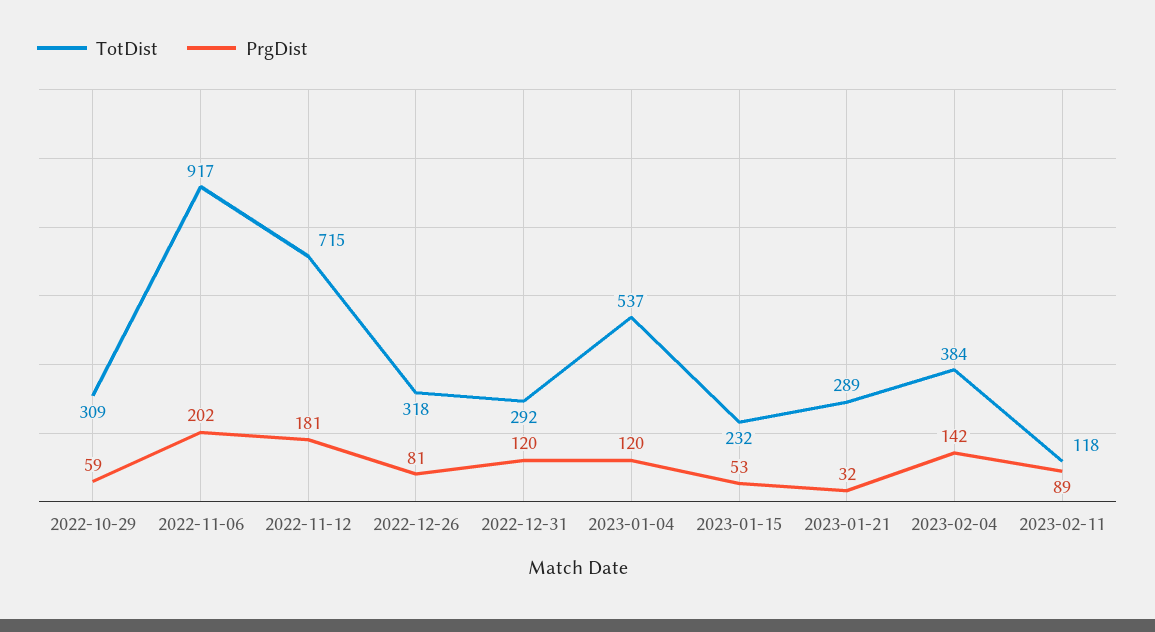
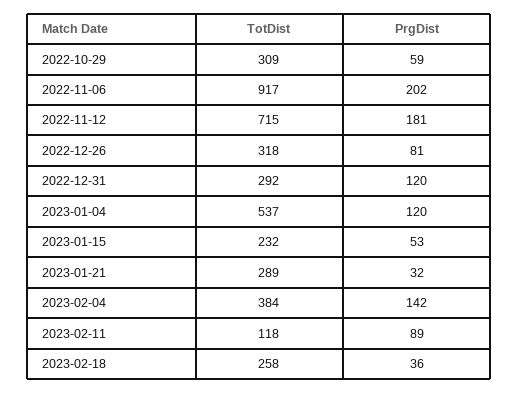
TotDist, 2023-02-18: none -> 258
PrgDist, 2023-02-18: none -> 36

